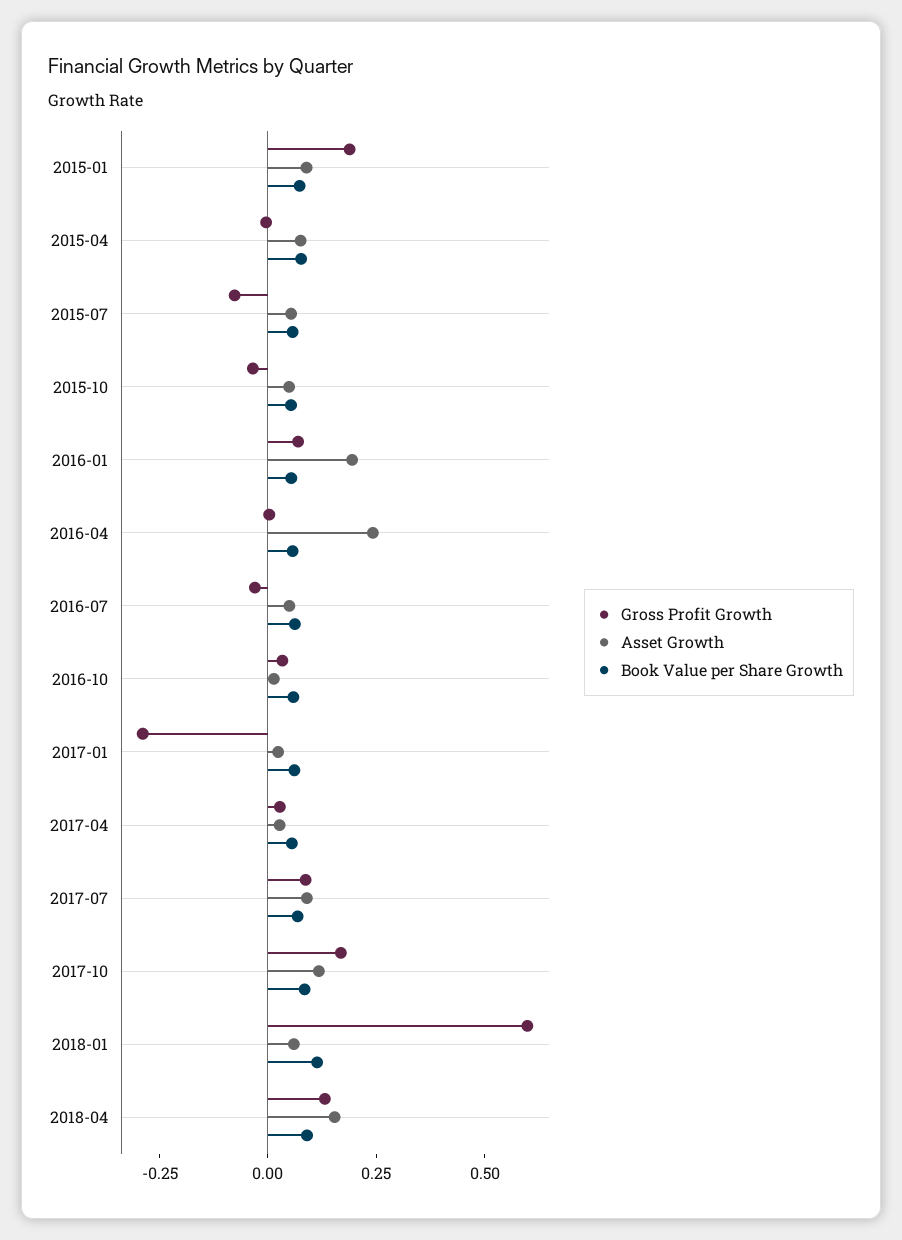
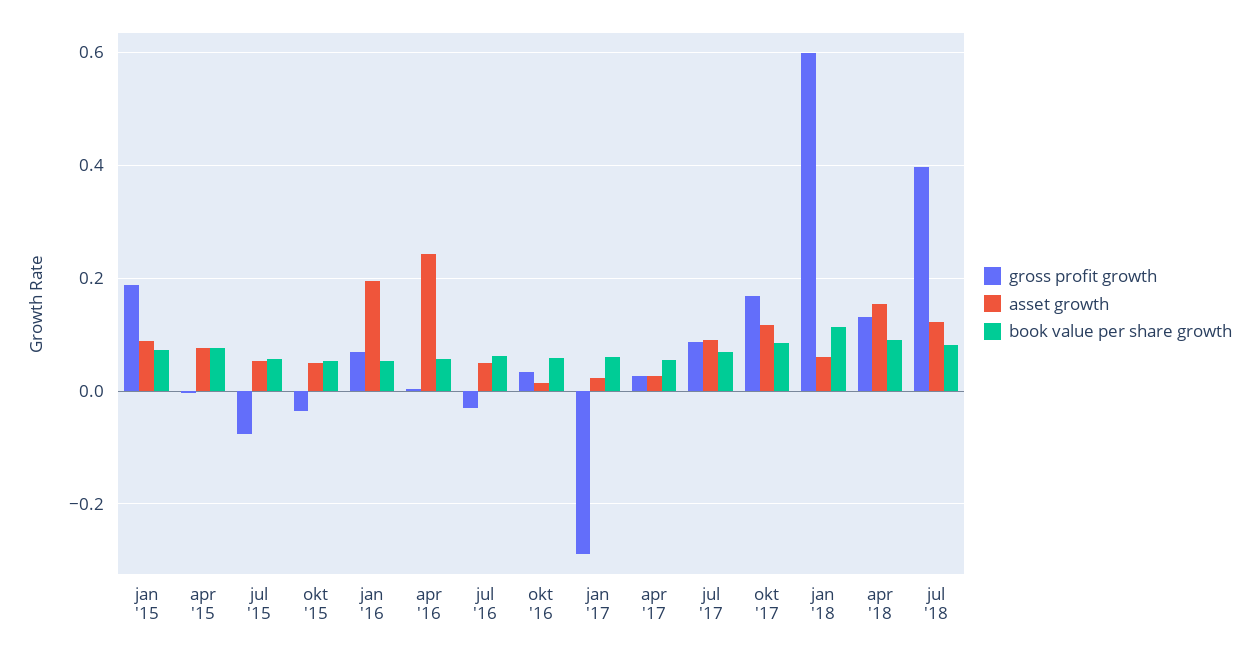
Gross Profit Growth, jul '18: none -> 0.4
Asset Growth, jul '18: none -> 0.12
Book Value per Share Growth, jul '18: none -> 0.08

